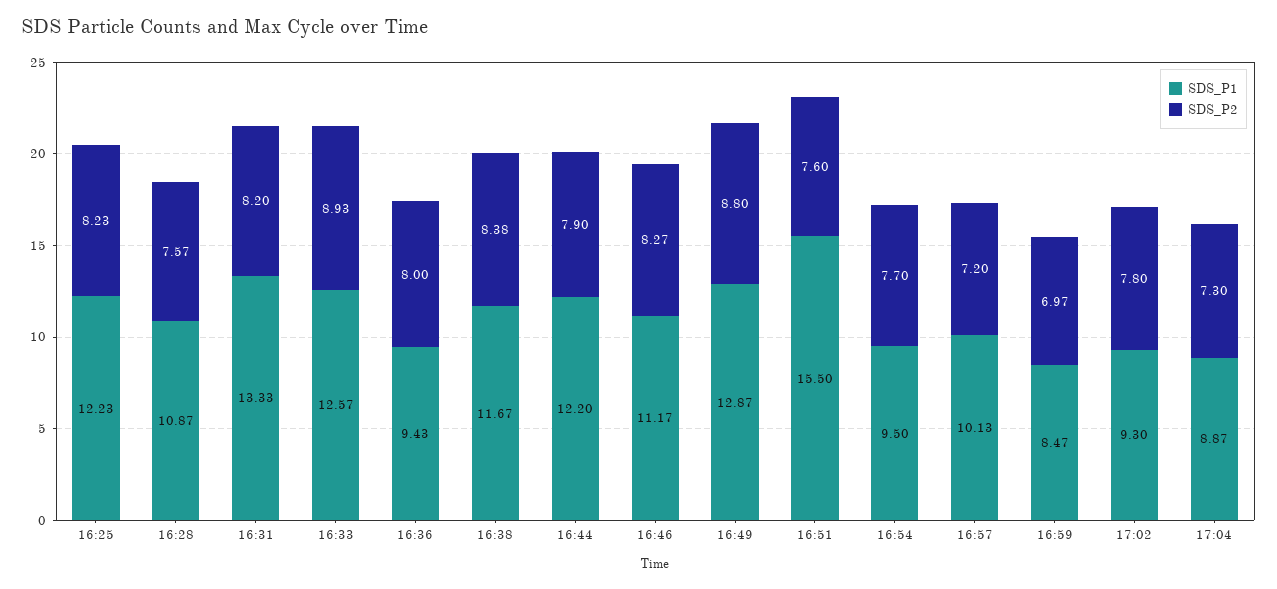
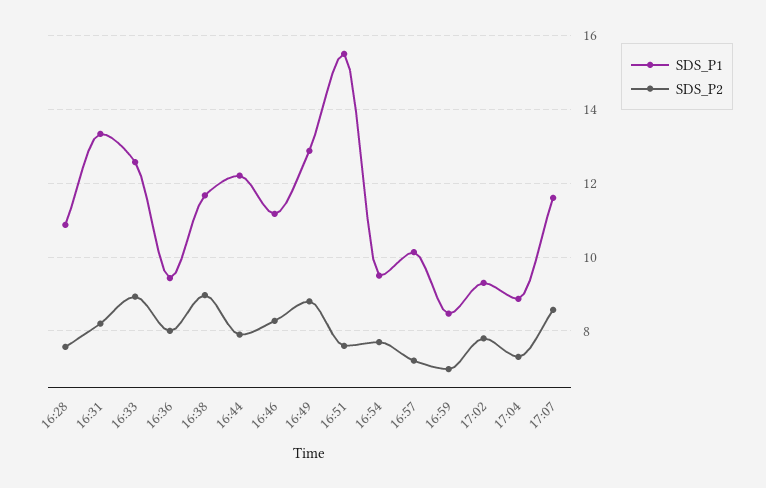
SDS_P1, 16:25: 12.23 -> none
SDS_P2, 16:25: 8.23 -> none
SDS_P2, 16:38: 8.38 -> 9
SDS_P1, 17:07: none -> 11.6
SDS_P2, 17:07: none -> 8.6

